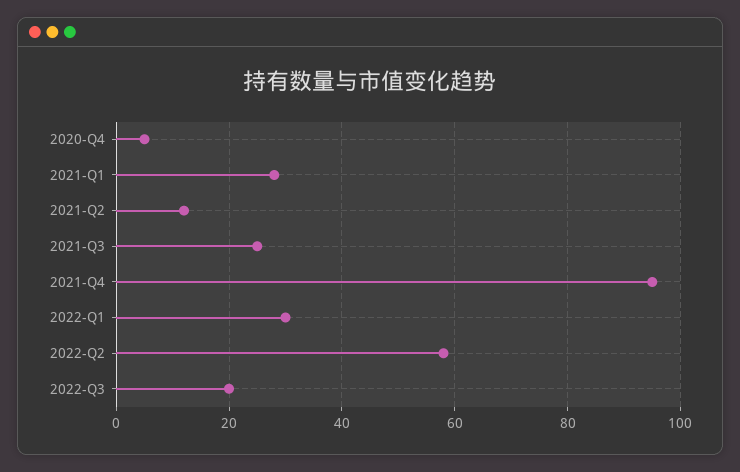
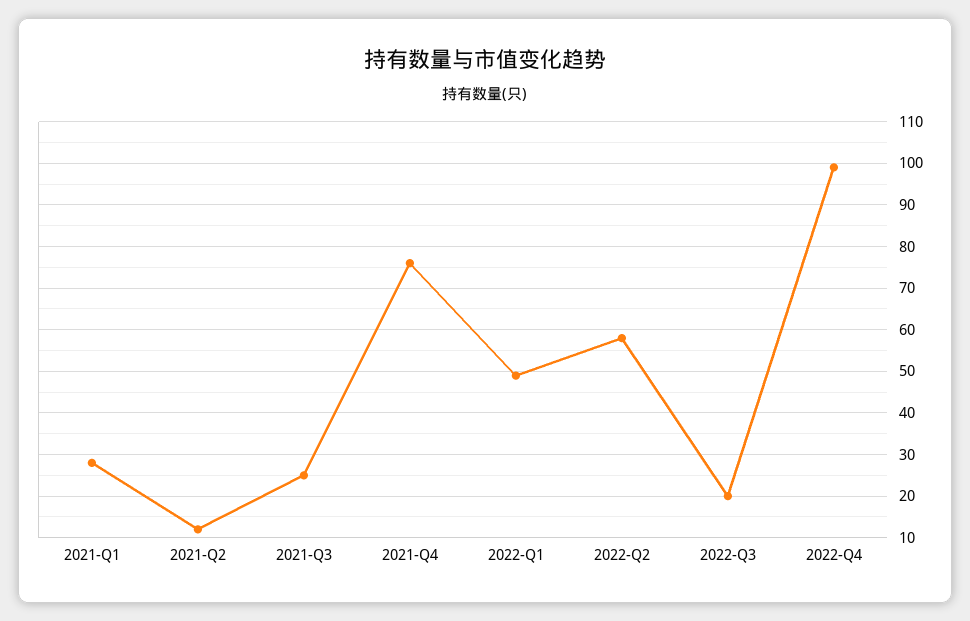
2020-Q4: 5 -> none
2021-Q4: 95 -> 75
2022-Q1: 30 -> 50
2022-Q4: none -> 100

